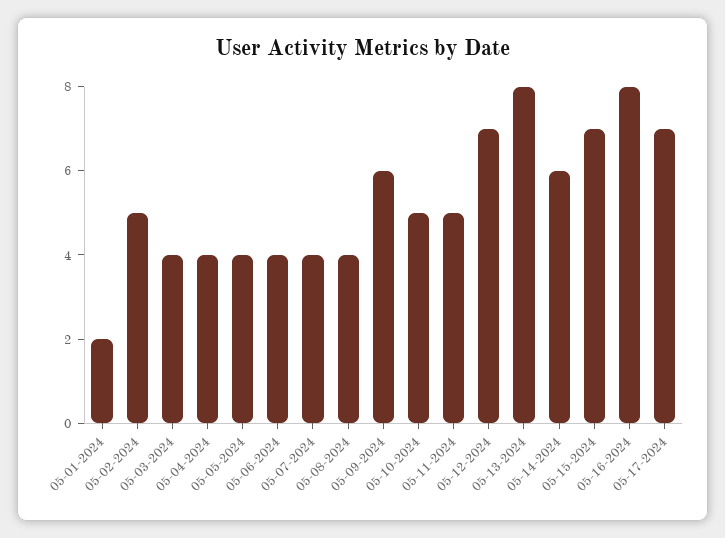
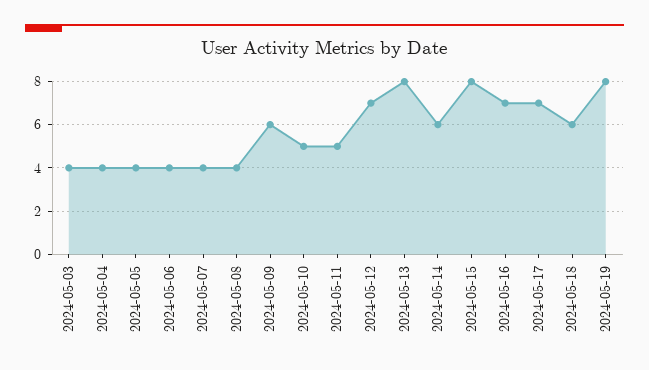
05-01-2024: 2 -> none
05-02-2024: 5 -> none
05-15-2024: 7 -> 8
05-16-2024: 8 -> 7
2024-05-18: none -> 6
2024-05-19: none -> 8

